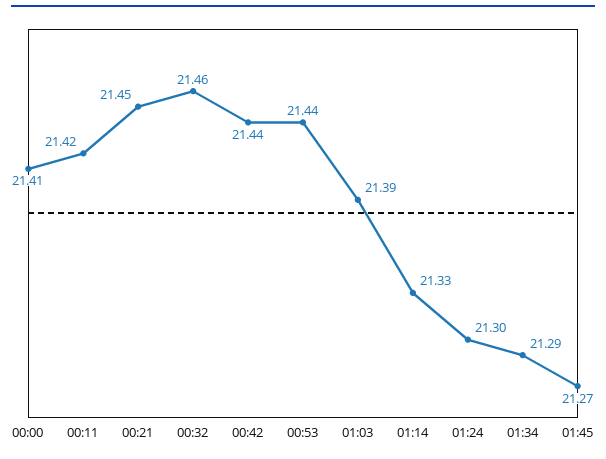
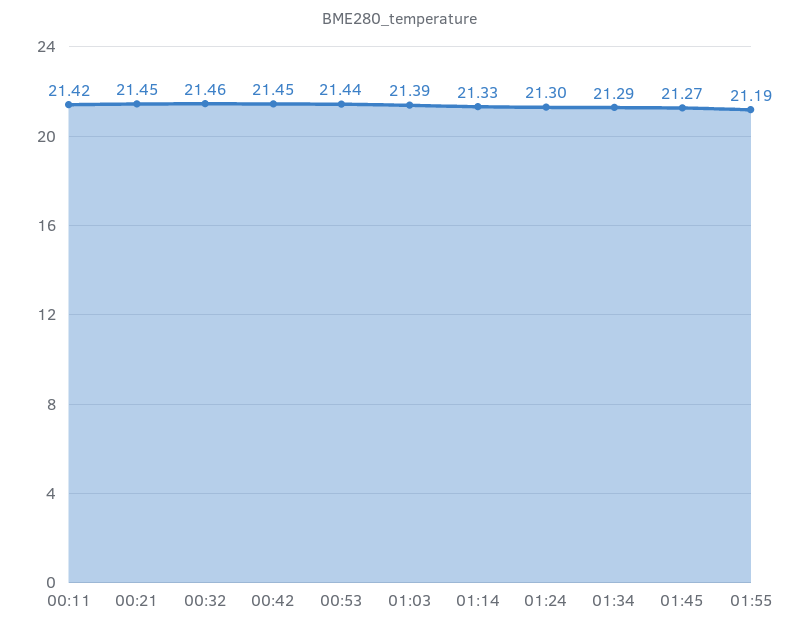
00:00: 21.41 -> none
00:42: 21.44 -> 21.45
01:55: none -> 21.19

